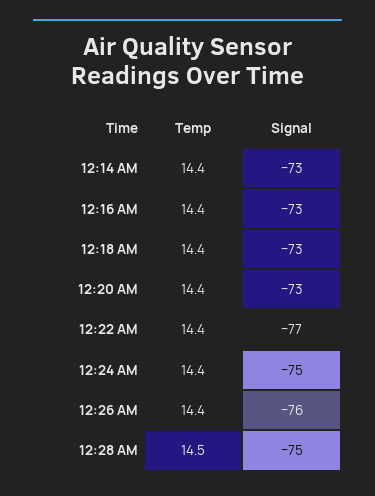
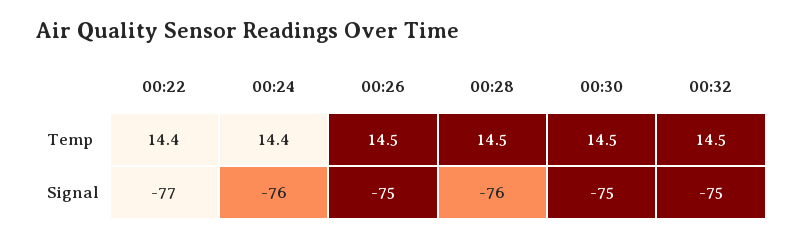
Temp, 12:14 AM: 14.4 -> none
Signal, 12:14 AM: -73 -> none
Temp, 12:16 AM: 14.4 -> none
Signal, 12:16 AM: -73 -> none
Temp, 12:18 AM: 14.4 -> none
Signal, 12:18 AM: -73 -> none
Temp, 12:20 AM: 14.4 -> none
Signal, 12:20 AM: -73 -> none
Signal, 12:24 AM: -75 -> -76
Temp, 12:26 AM: 14.4 -> 14.5
Signal, 12:26 AM: -76 -> -75
Signal, 12:28 AM: -75 -> -76
Temp, 00:30: none -> 14.5
Temp, 00:32: none -> 14.5
Signal, 00:30: none -> -75
Signal, 00:32: none -> -75

